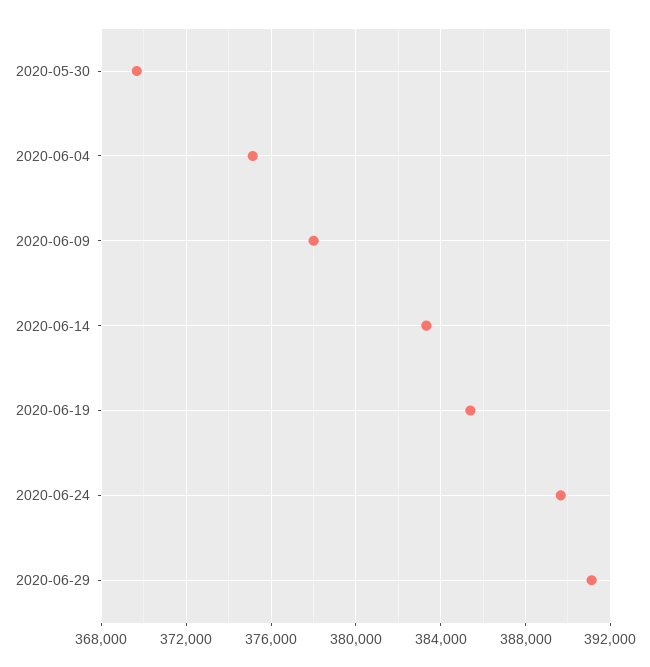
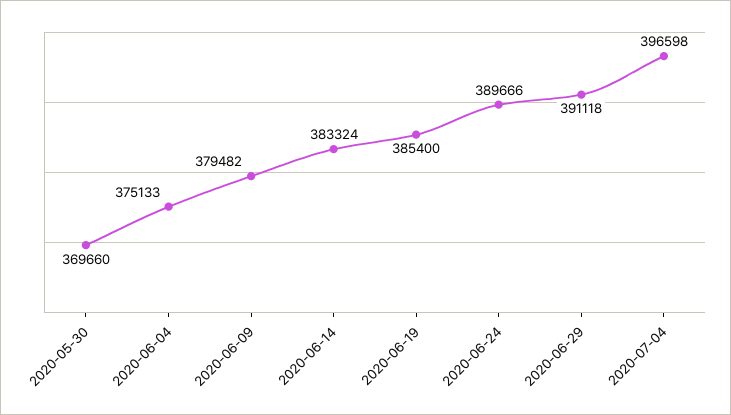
2020-06-09: 378000 -> 379482
2020-07-04: none -> 396598

